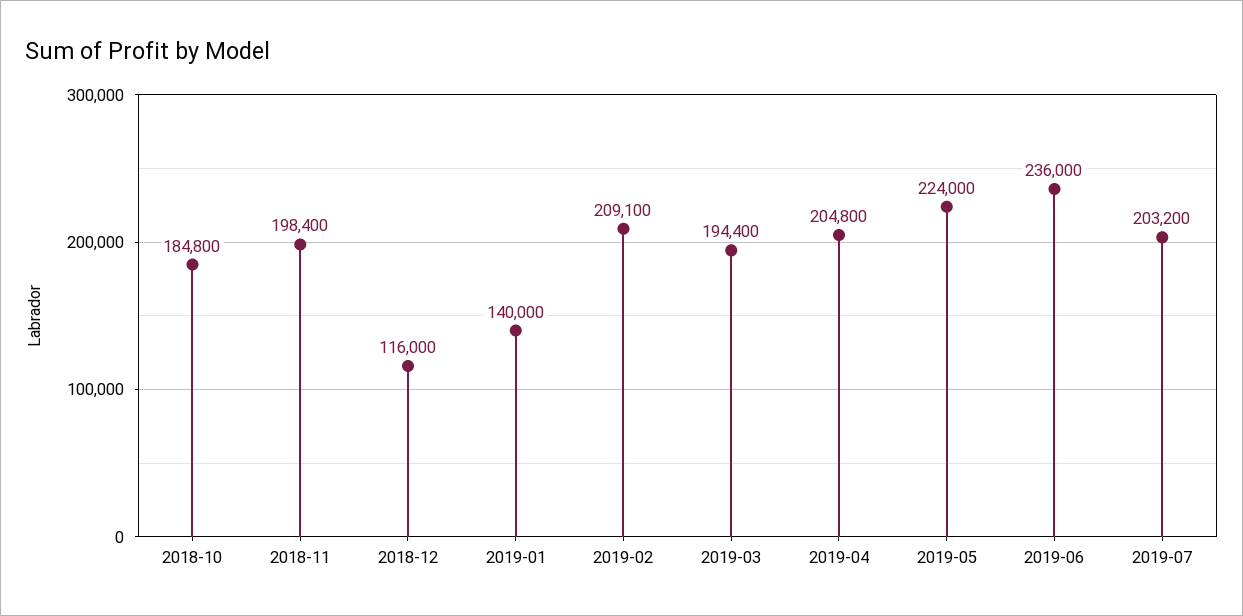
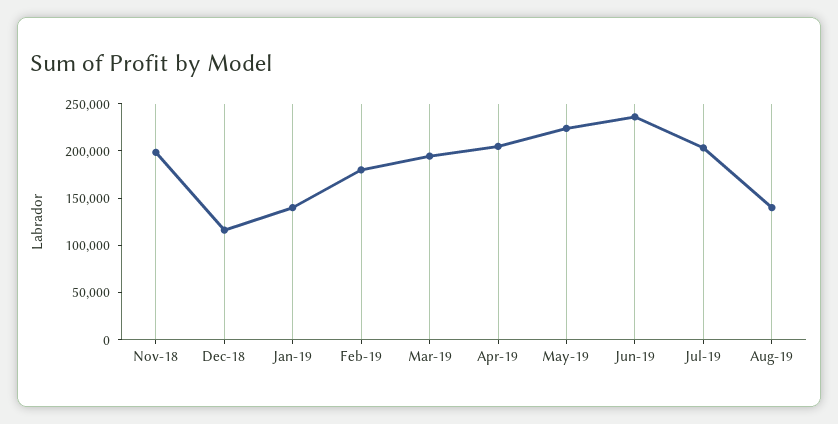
2018-10: 184800 -> none
2019-02: 209100 -> 180000
Aug-19: none -> 140000

